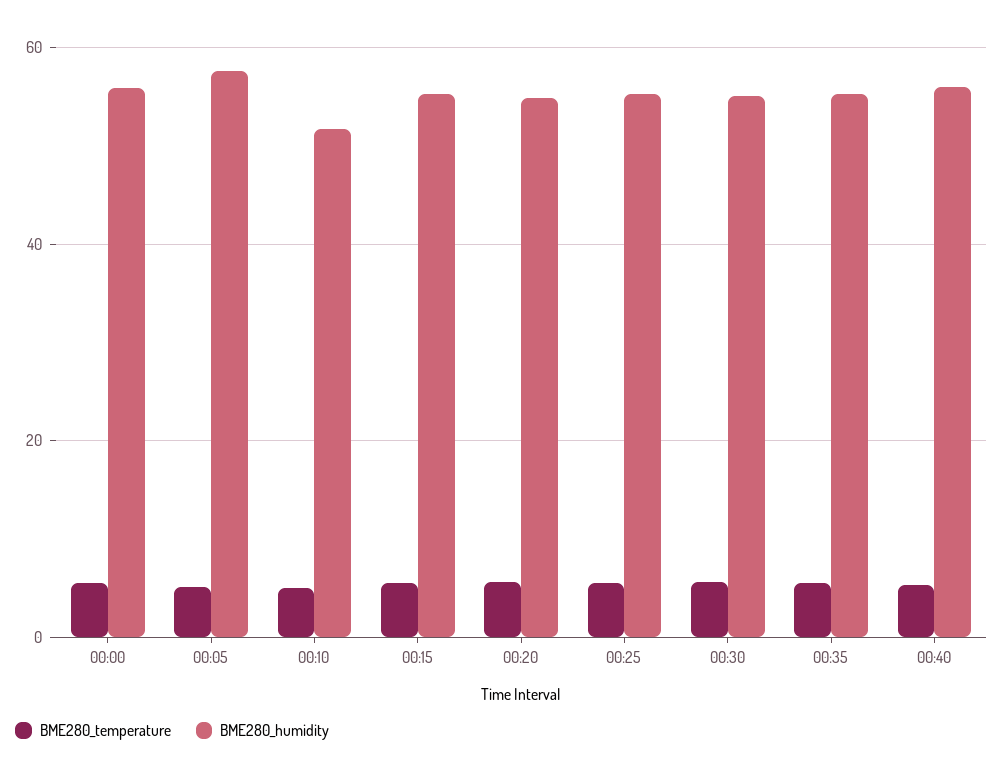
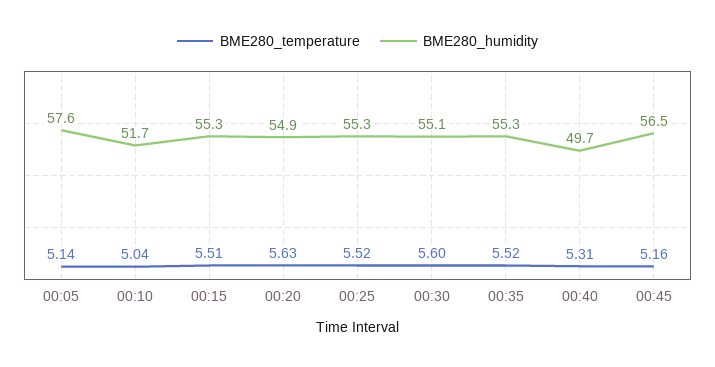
BME280_temperature, 00:00: 6 -> none
BME280_humidity, 00:00: 56 -> none
BME280_humidity, 00:40: 56 -> 49.7
BME280_temperature, 00:45: none -> 5.16
BME280_humidity, 00:45: none -> 56.5

